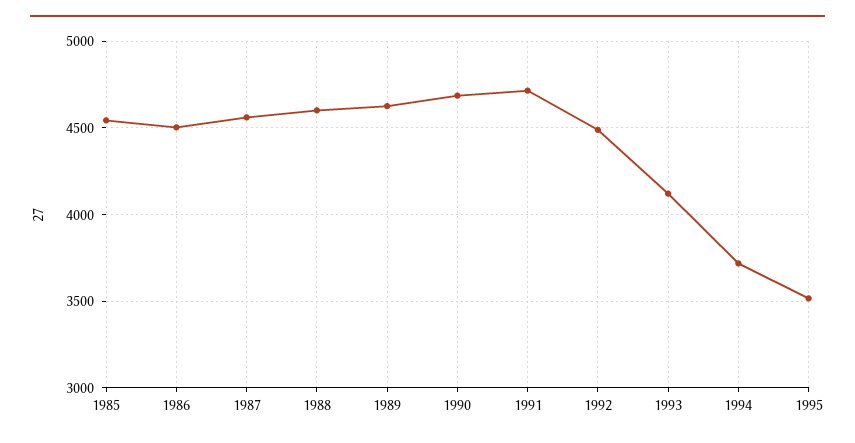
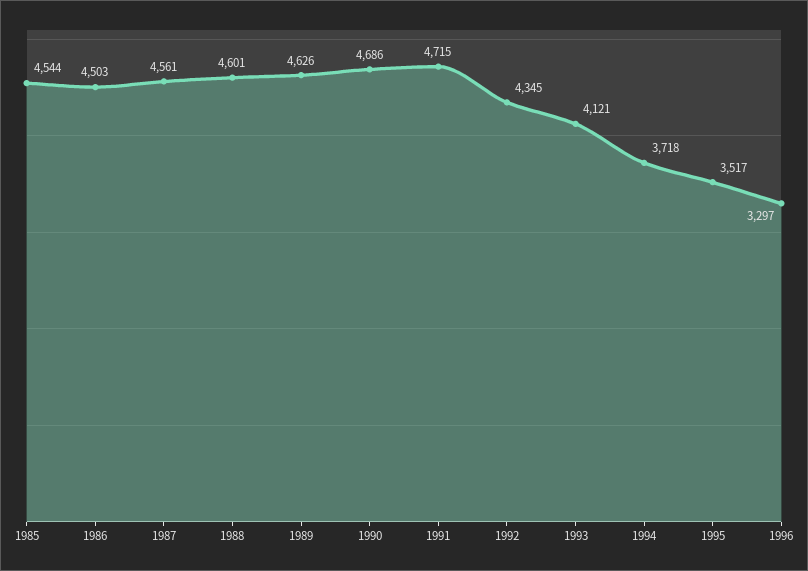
1992: 4500 -> 4345
1996: none -> 3297

